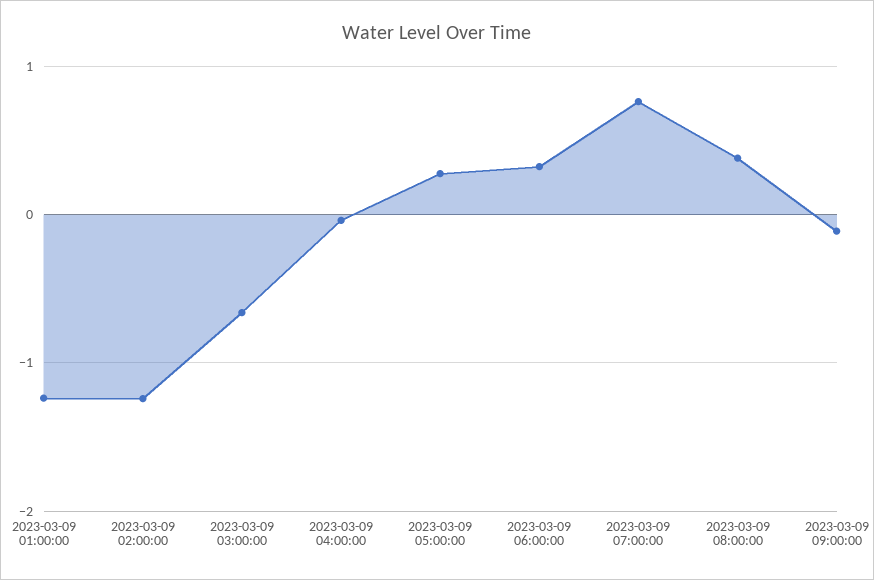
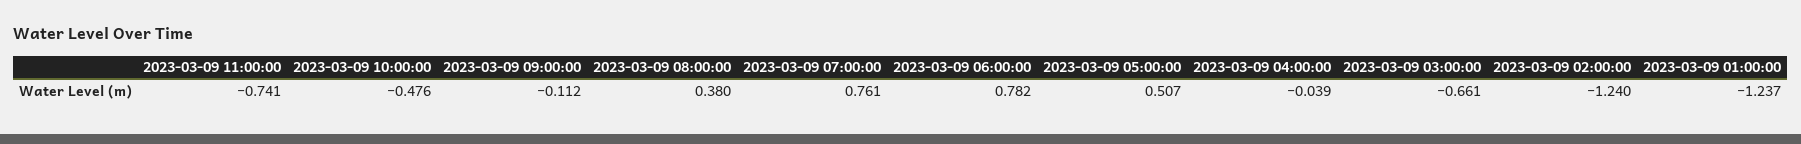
2023-03-09 05:00:00: 0.3 -> 0.507
2023-03-09 06:00:00: 0.3 -> 0.782
2023-03-09 11:00:00: none -> -0.741
2023-03-09 10:00:00: none -> -0.476

